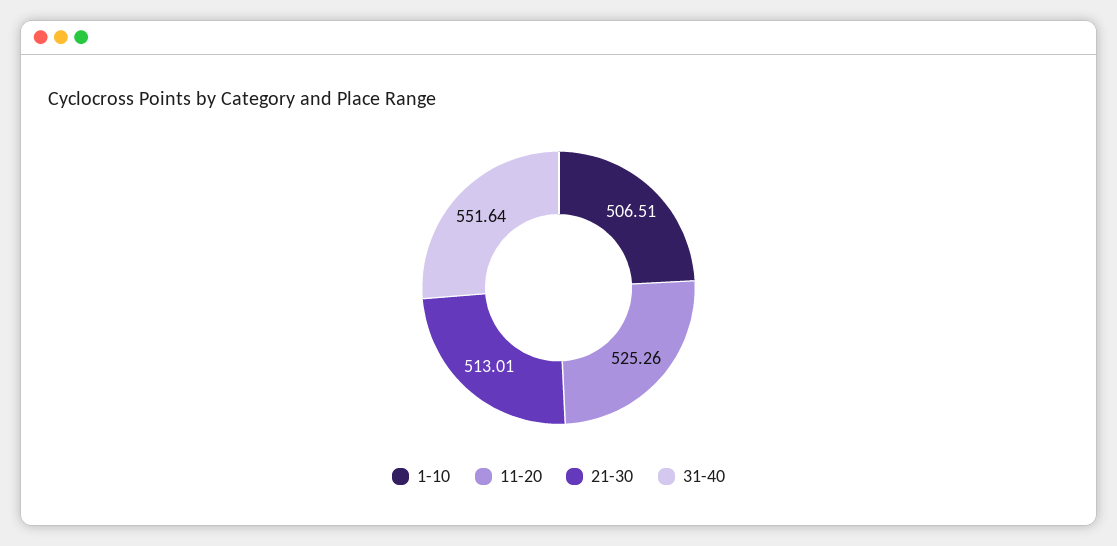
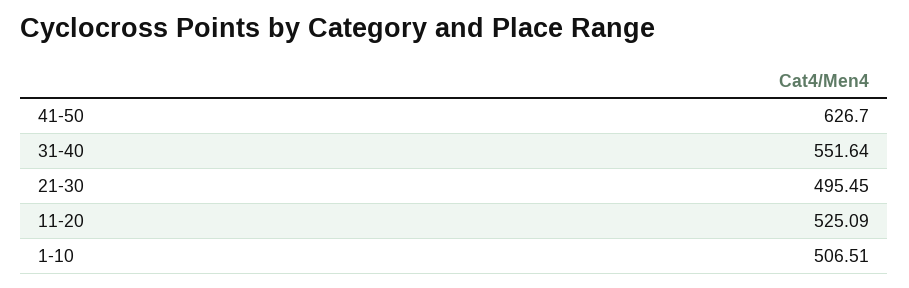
11-20: 525.26 -> 525.09
21-30: 513.01 -> 495.45
41-50: none -> 626.7

